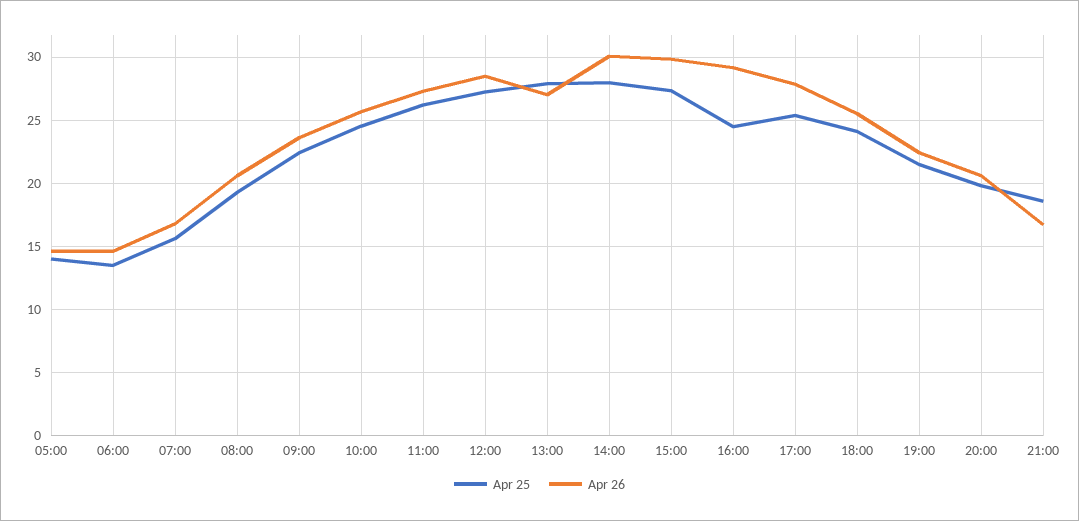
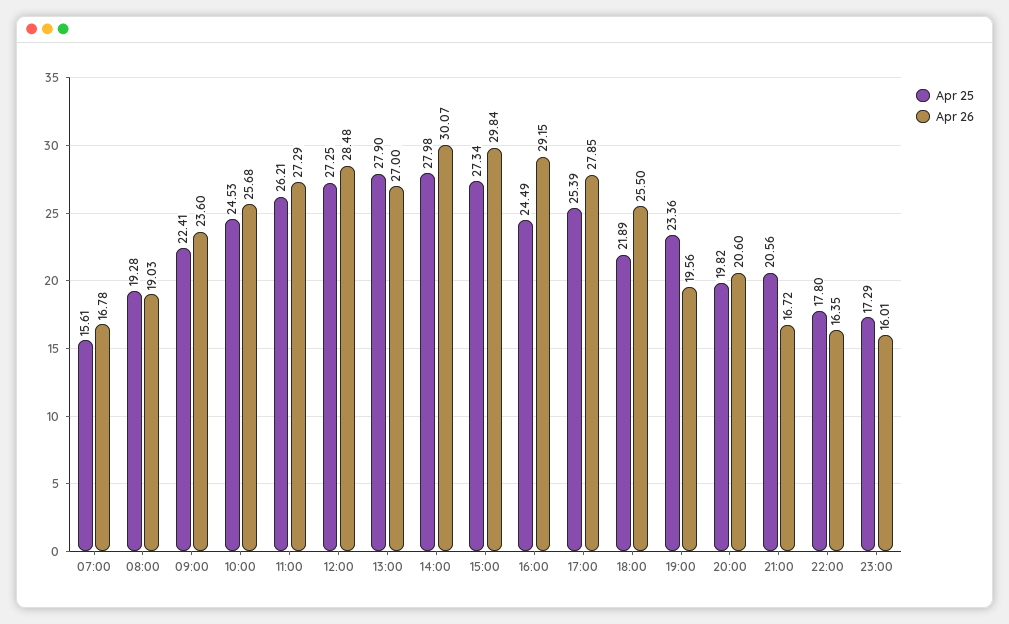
Apr 25, 05:00: 14 -> none
Apr 26, 05:00: 14.5 -> none
Apr 25, 06:00: 13.5 -> none
Apr 26, 06:00: 14.5 -> none
Apr 26, 08:00: 20.5 -> 19.03
Apr 25, 18:00: 24 -> 21.89
Apr 25, 19:00: 21.5 -> 23.36
Apr 26, 19:00: 22.5 -> 19.56
Apr 25, 21:00: 18.5 -> 20.56
Apr 25, 22:00: none -> 17.8
Apr 26, 22:00: none -> 16.35
Apr 25, 23:00: none -> 17.29
Apr 26, 23:00: none -> 16.01

